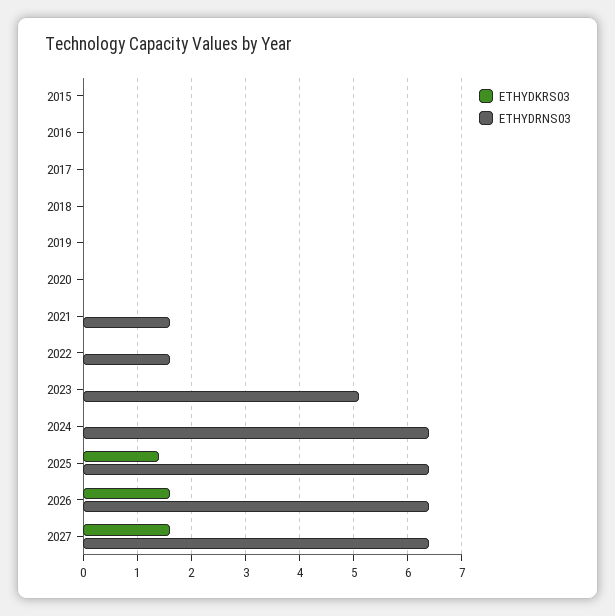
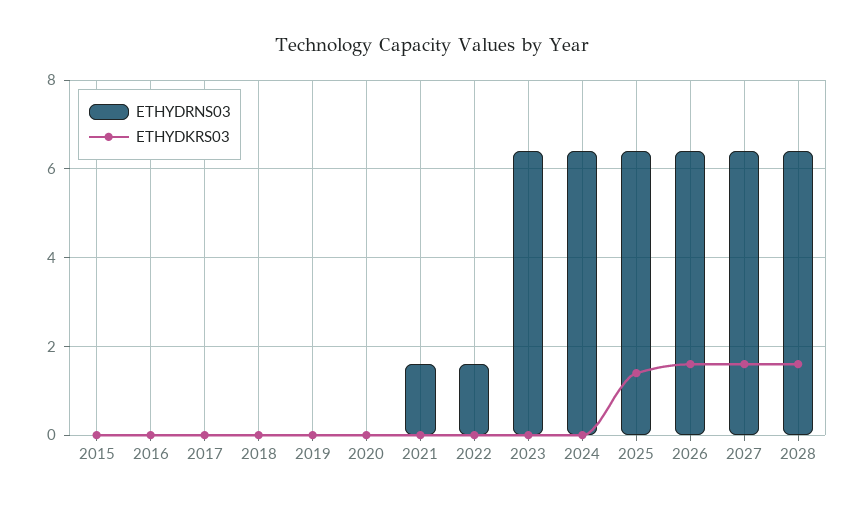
ETHYDRNS03, 2023: 5 -> 6.5
ETHYDRNS03, 2028: none -> 6.5
ETHYDKRS03, 2028: none -> 1.5

